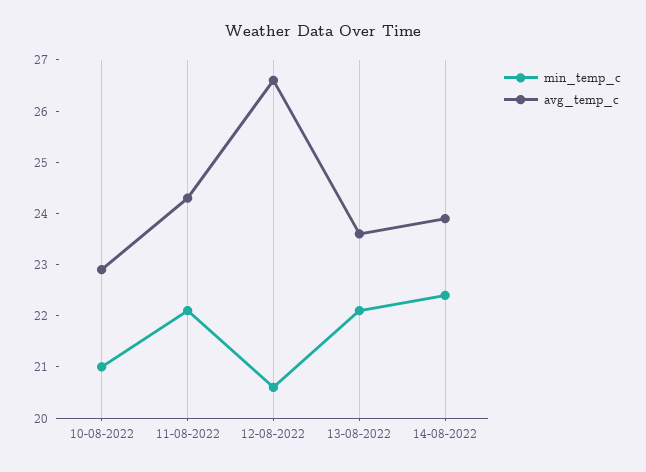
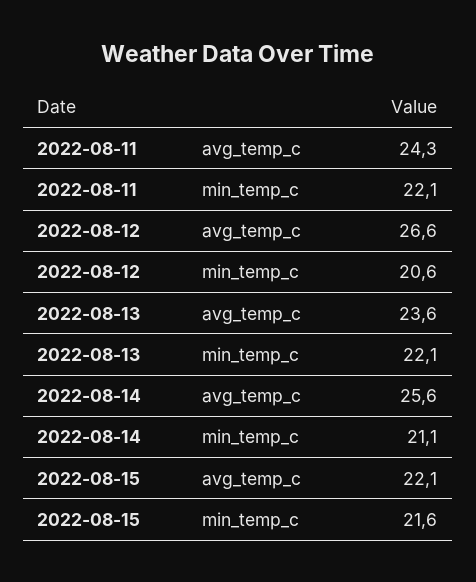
min_temp_c, 10-08-2022: 21 -> none
avg_temp_c, 10-08-2022: 23 -> none
min_temp_c, 14-08-2022: 22.5 -> 21.1
avg_temp_c, 14-08-2022: 24 -> 25.6
avg_temp_c, 2022-08-15: none -> 22.1
min_temp_c, 2022-08-15: none -> 21.6

